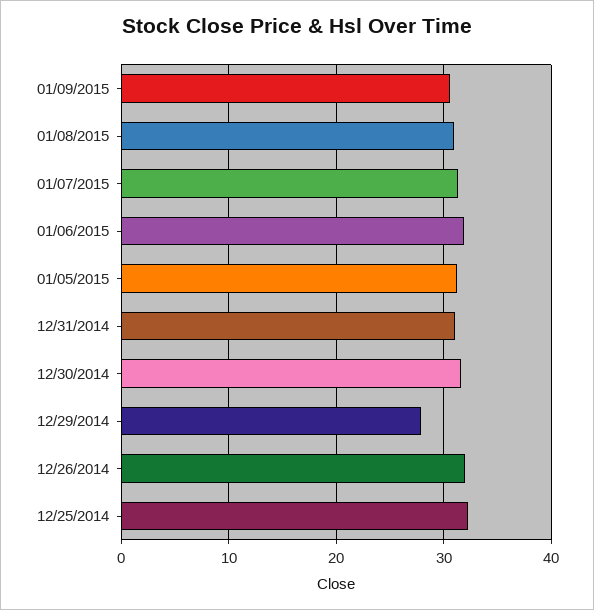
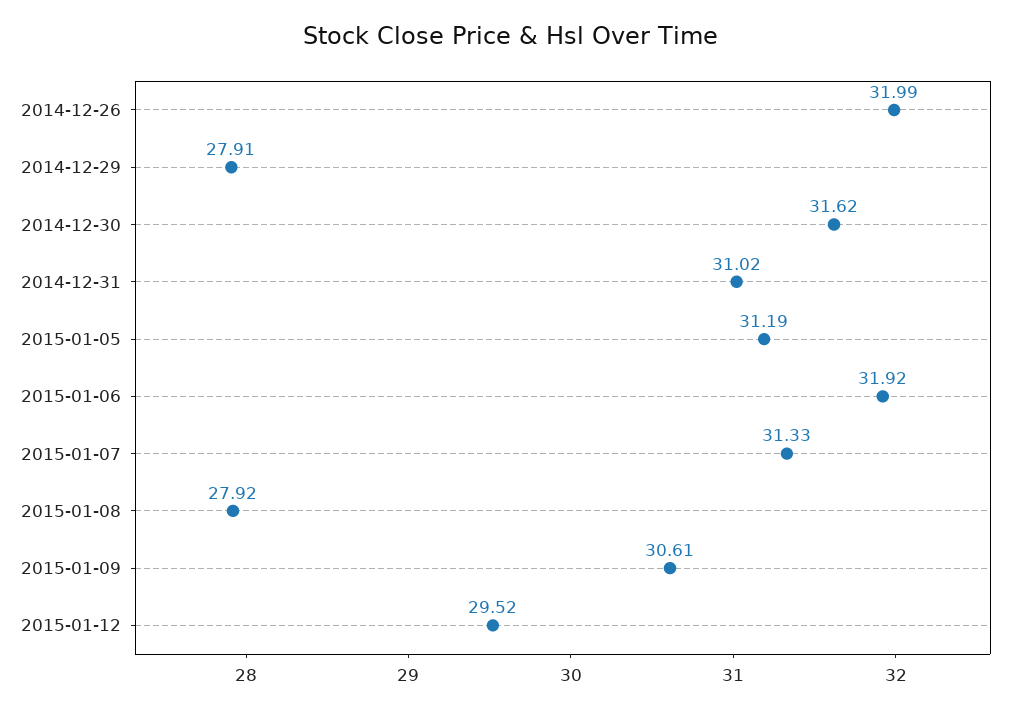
01/08/2015: 31 -> 27.92
12/25/2014: 32 -> none
2015-01-12: none -> 29.52

